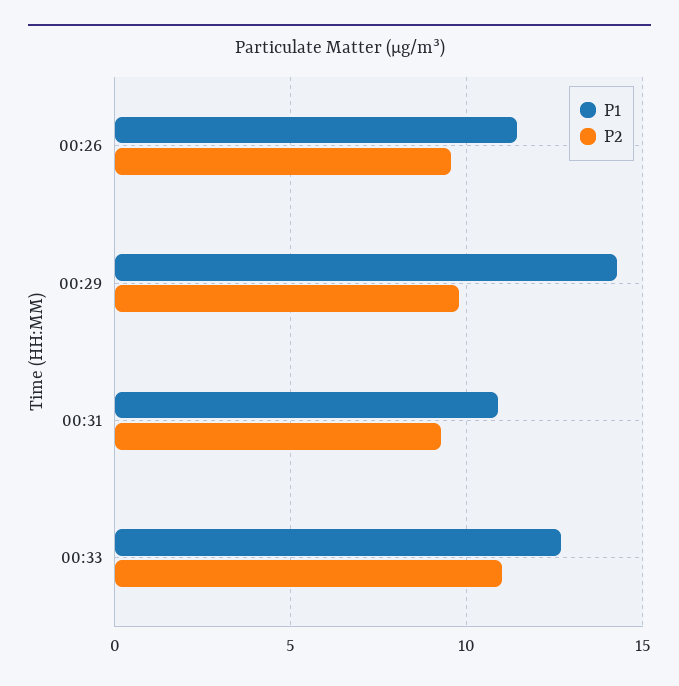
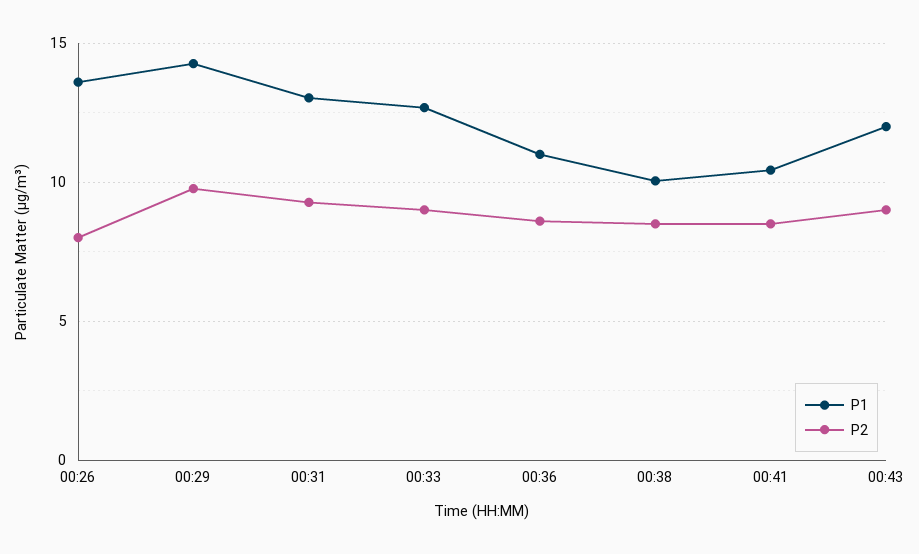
P1, 00:26: 11.5 -> 13.5
P2, 00:26: 9.5 -> 8
P1, 00:31: 11 -> 13
P2, 00:33: 11 -> 9
P1, 00:36: none -> 11
P2, 00:36: none -> 8.5
P1, 00:38: none -> 10
P2, 00:38: none -> 8.5
P1, 00:41: none -> 10.5
P2, 00:41: none -> 8.5
P1, 00:43: none -> 12
P2, 00:43: none -> 9

